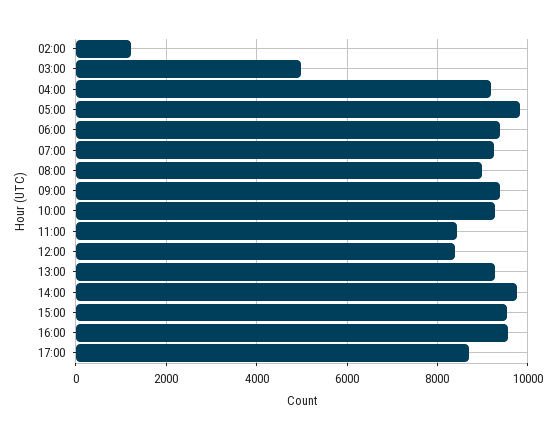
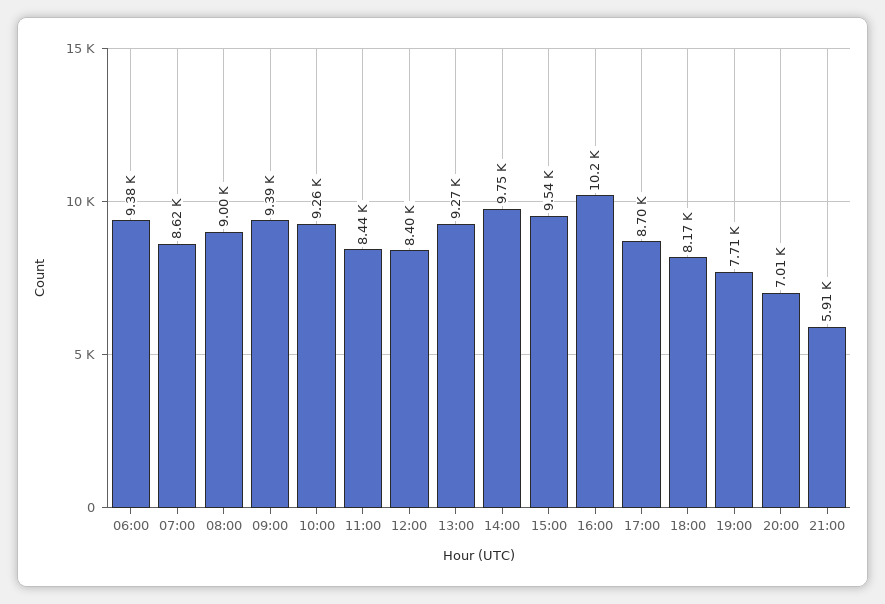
02:00: 1200 -> none
03:00: 5000 -> none
04:00: 9200 -> none
05:00: 9800 -> none
07:00: 9200 -> 8620
16:00: 9600 -> 10200
18:00: none -> 8170
19:00: none -> 7710
20:00: none -> 7010
21:00: none -> 5910

